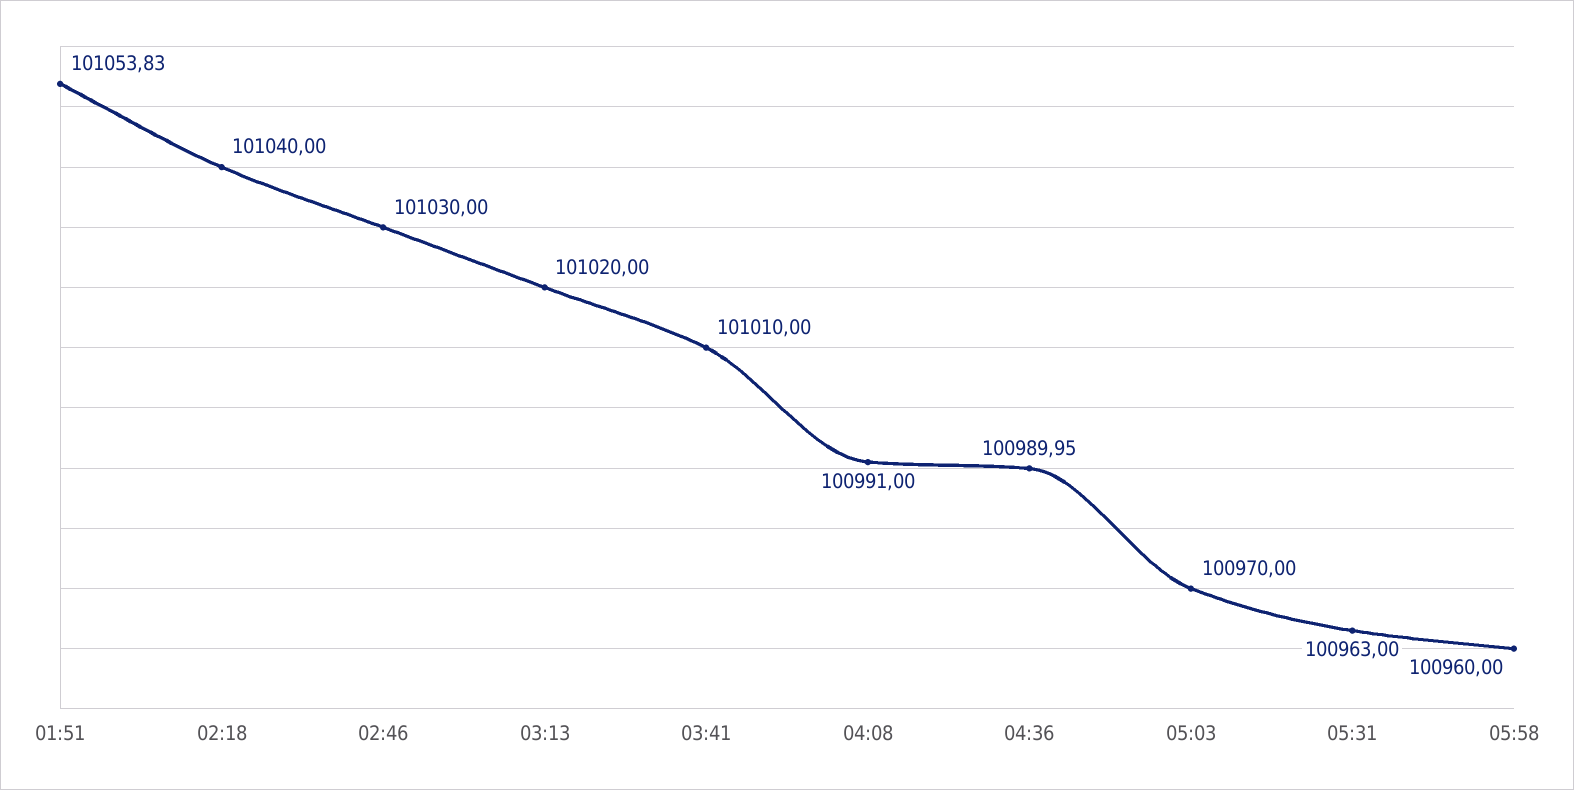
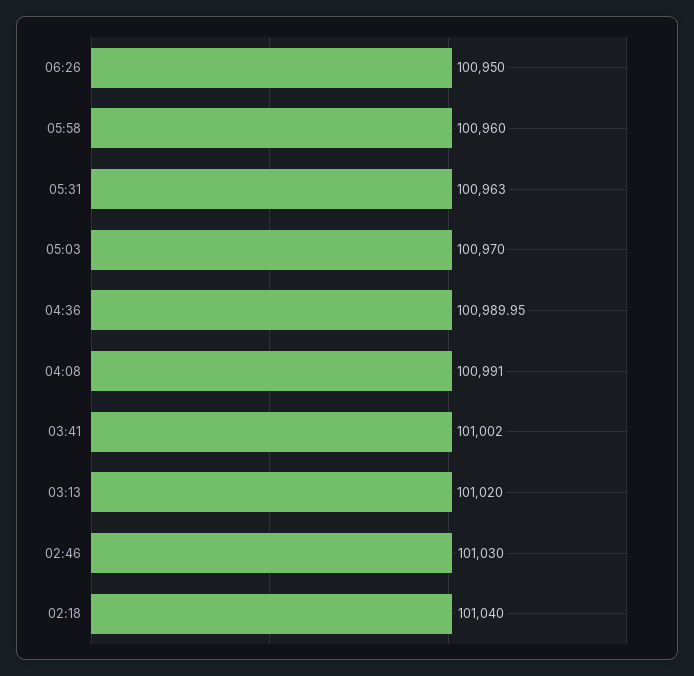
01:51: 101053.83 -> none
03:41: 101010 -> 101002
06:26: none -> 100950

